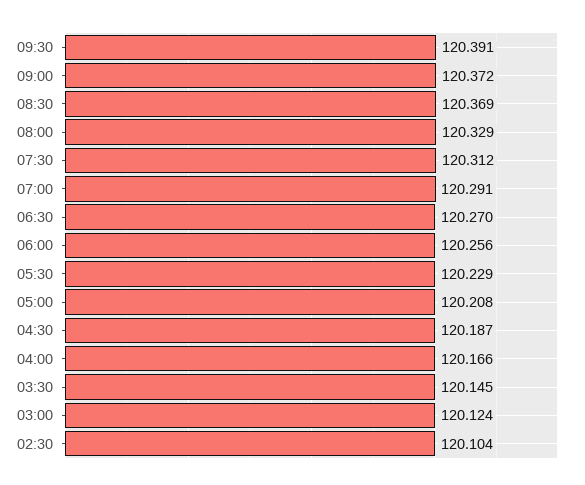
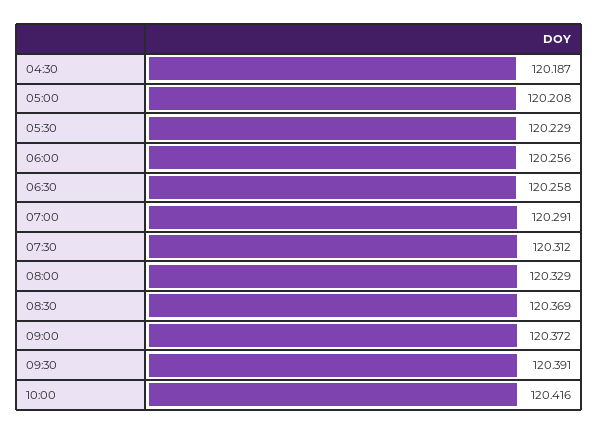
06:30: 120.27 -> 120.258
04:00: 120.166 -> none
03:30: 120.145 -> none
03:00: 120.124 -> none
02:30: 120.104 -> none
10:00: none -> 120.416

